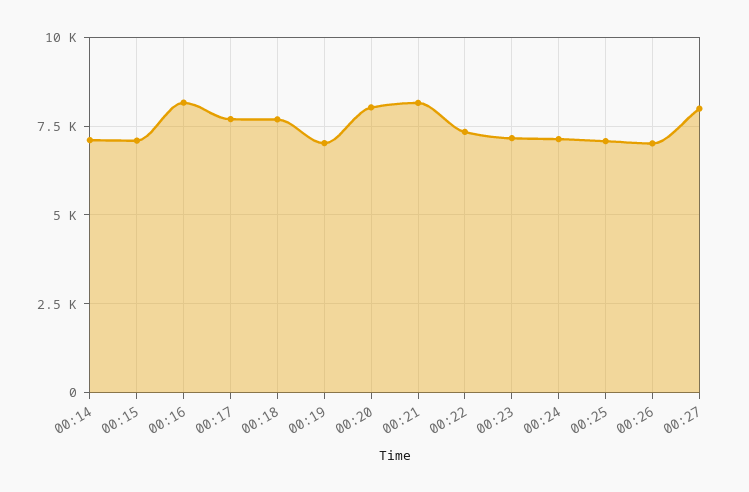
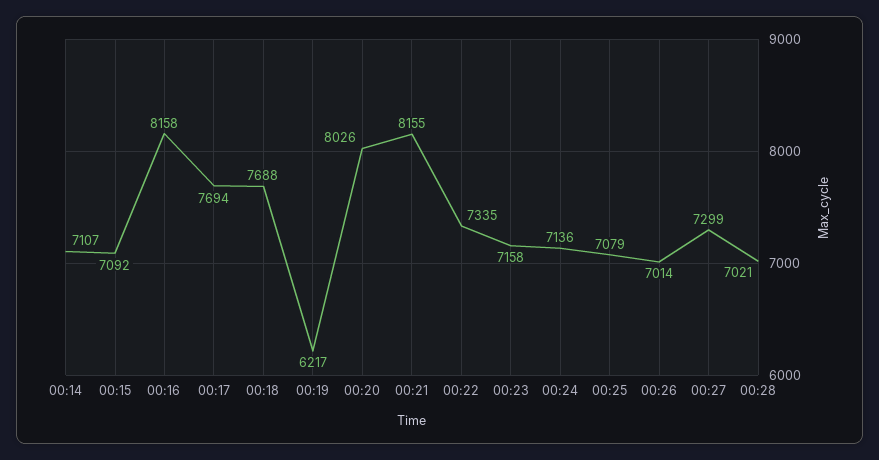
00:19: 7000 -> 6217
00:27: 8000 -> 7299
00:28: none -> 7021

